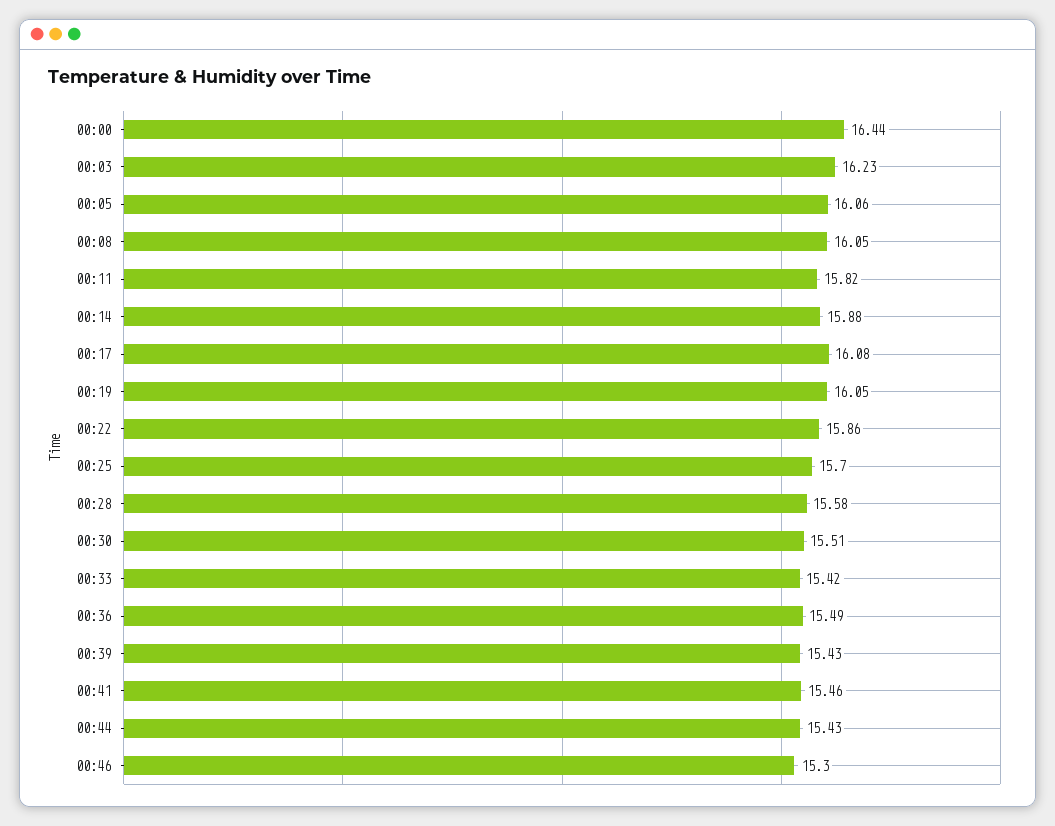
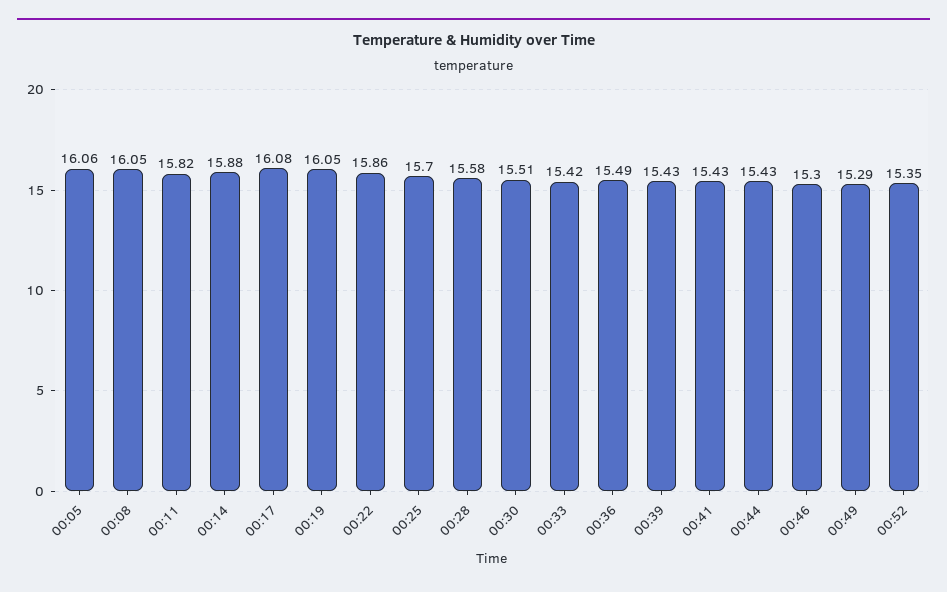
00:00: 16.44 -> none
00:03: 16.23 -> none
00:41: 15.46 -> 15.43
00:49: none -> 15.29
00:52: none -> 15.35

